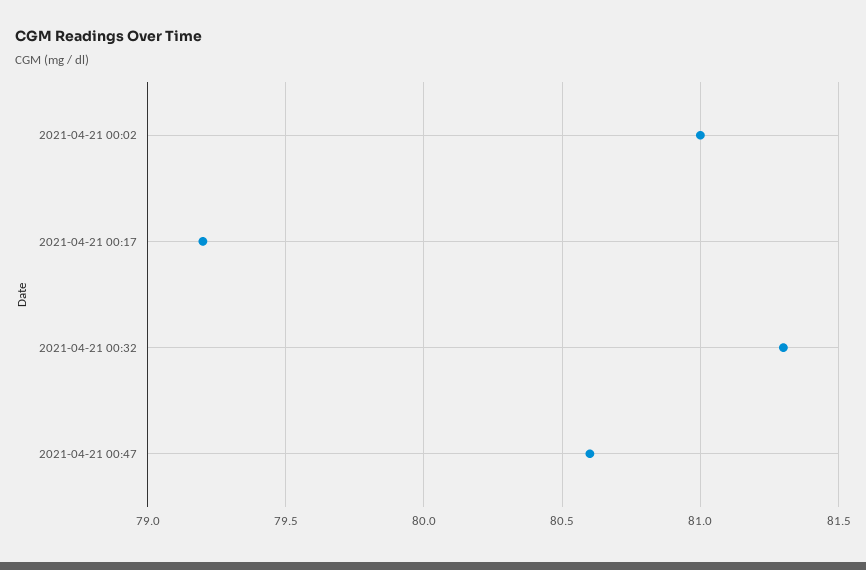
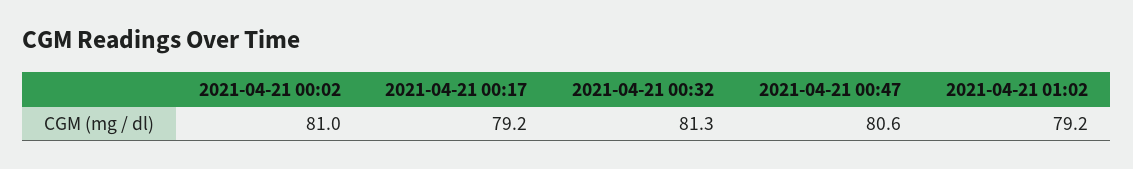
2021-04-21 01:02: none -> 79.2

